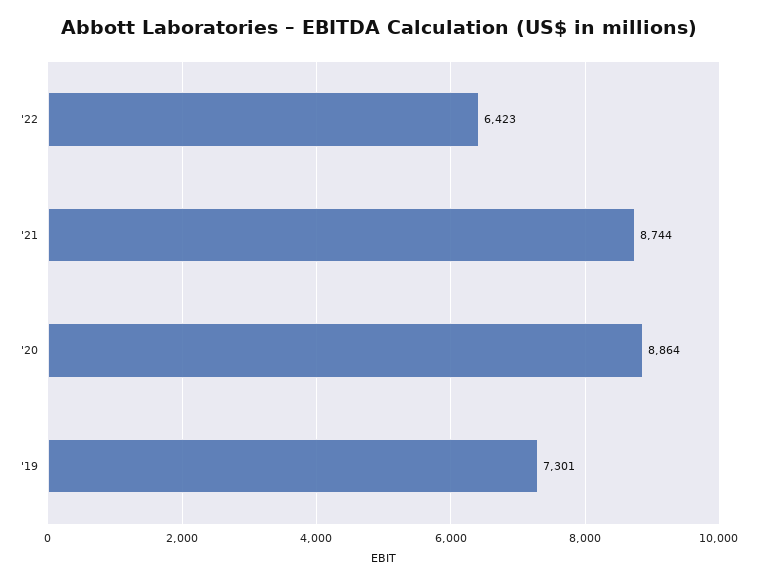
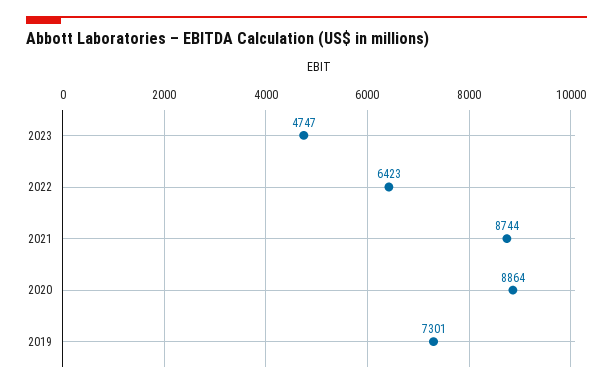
2023: none -> 4747

